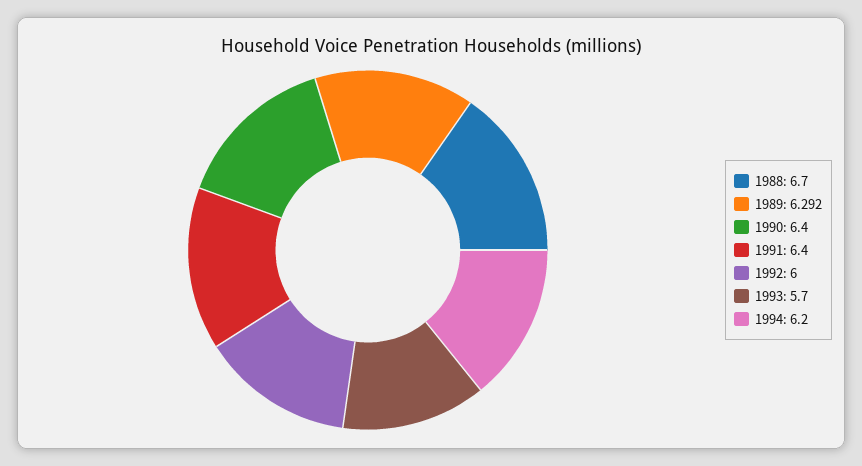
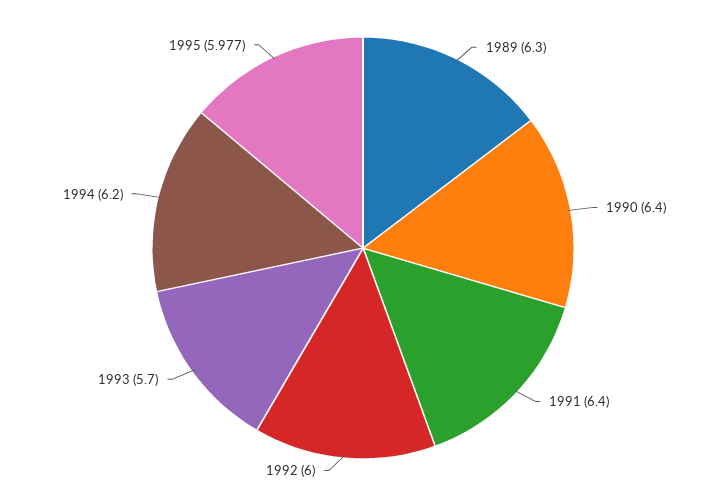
1988: 6.7 -> none
1989: 6.292 -> 6.3
1995: none -> 5.977

